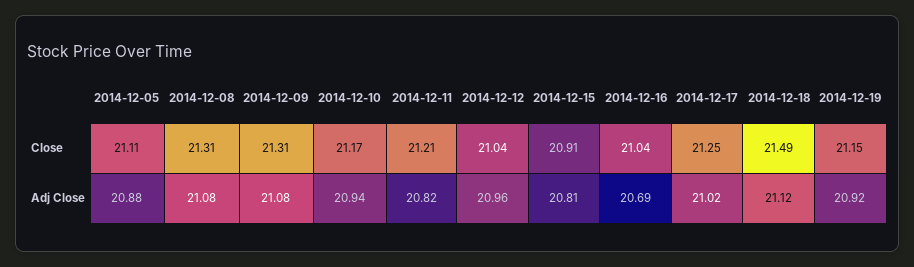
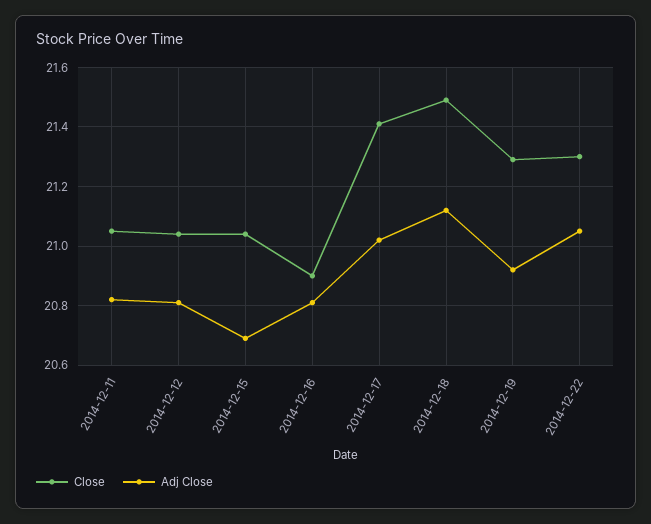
Close, 2014-12-05: 21.11 -> none
Close, 2014-12-08: 21.31 -> none
Close, 2014-12-09: 21.31 -> none
Close, 2014-12-10: 21.17 -> none
Close, 2014-12-11: 21.21 -> 21.05
Close, 2014-12-15: 20.91 -> 21.05
Close, 2014-12-16: 21.04 -> 20.9
Close, 2014-12-17: 21.25 -> 21.4
Close, 2014-12-19: 21.15 -> 21.3
Adj Close, 2014-12-05: 20.88 -> none
Adj Close, 2014-12-08: 21.08 -> none
Adj Close, 2014-12-09: 21.08 -> none
Adj Close, 2014-12-10: 20.94 -> none
Adj Close, 2014-12-12: 20.96 -> 20.8
Adj Close, 2014-12-15: 20.81 -> 20.7
Adj Close, 2014-12-16: 20.69 -> 20.8
Close, 2014-12-22: none -> 21.3
Adj Close, 2014-12-22: none -> 21.05

